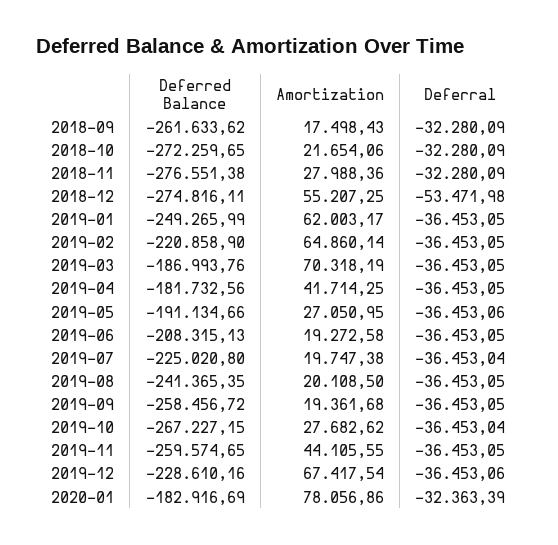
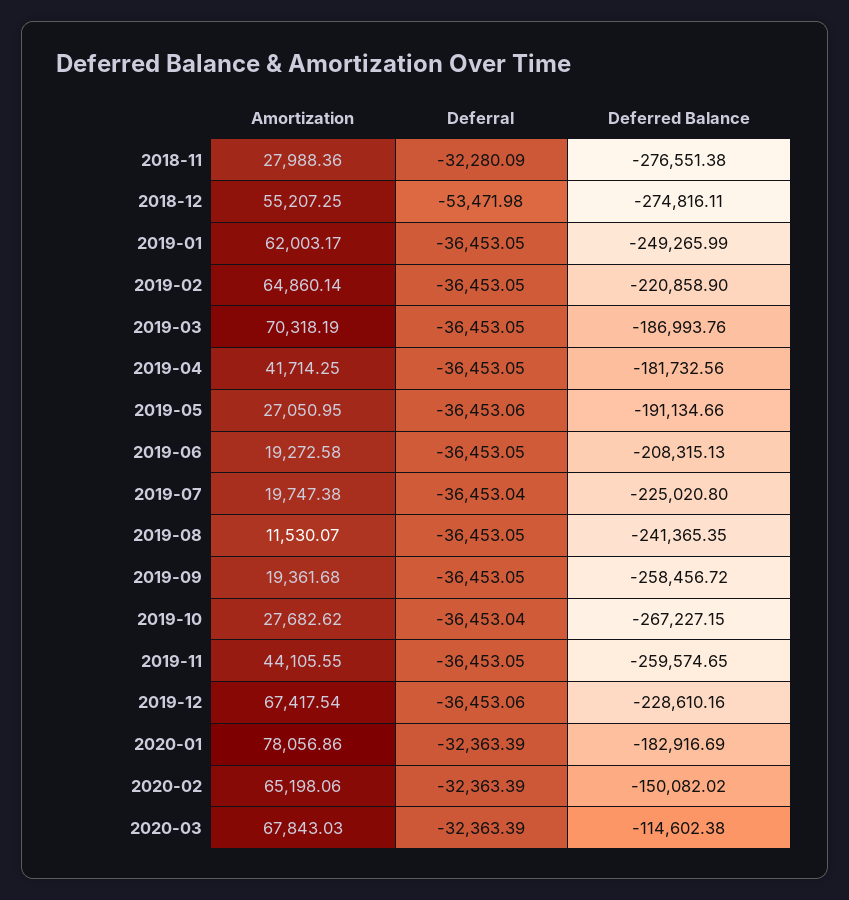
Deferred Balance, 2018-09: -261633.62 -> none
Amortization, 2018-09: 17498.43 -> none
Deferral, 2018-09: -32280.09 -> none
Deferred Balance, 2018-10: -272259.65 -> none
Amortization, 2018-10: 21654.06 -> none
Deferral, 2018-10: -32280.09 -> none
Amortization, 2019-08: 20108.5 -> 11530.07
Amortization, 2020-02: none -> 65198.06
Deferral, 2020-02: none -> -32363.39
Deferred Balance, 2020-02: none -> -150082.02
Amortization, 2020-03: none -> 67843.03
Deferral, 2020-03: none -> -32363.39
Deferred Balance, 2020-03: none -> -114602.38

